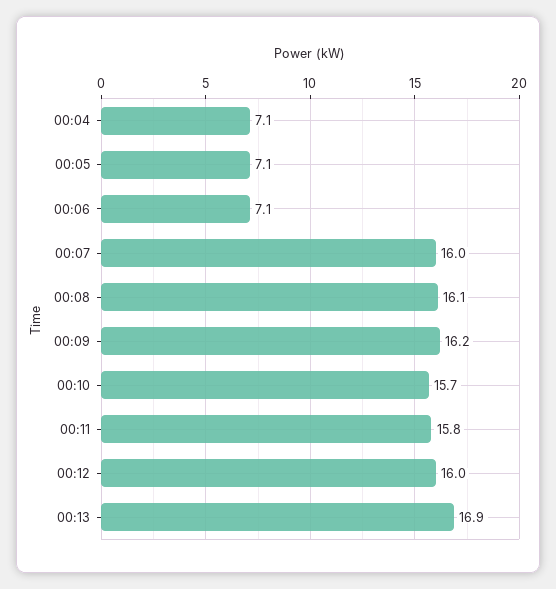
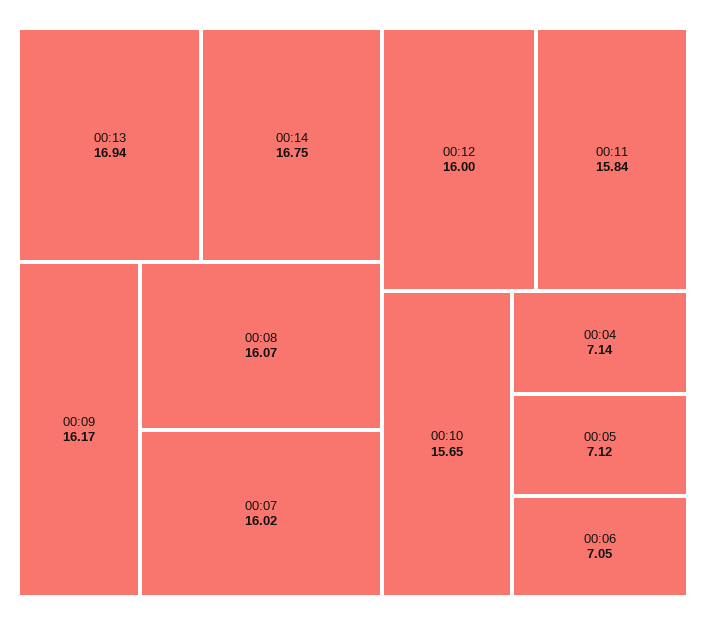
00:14: none -> 16.75

